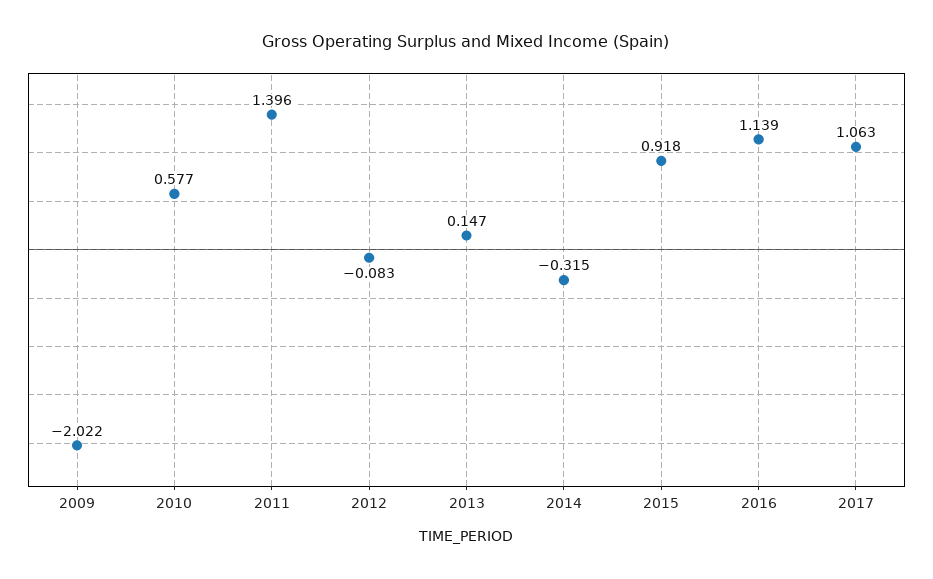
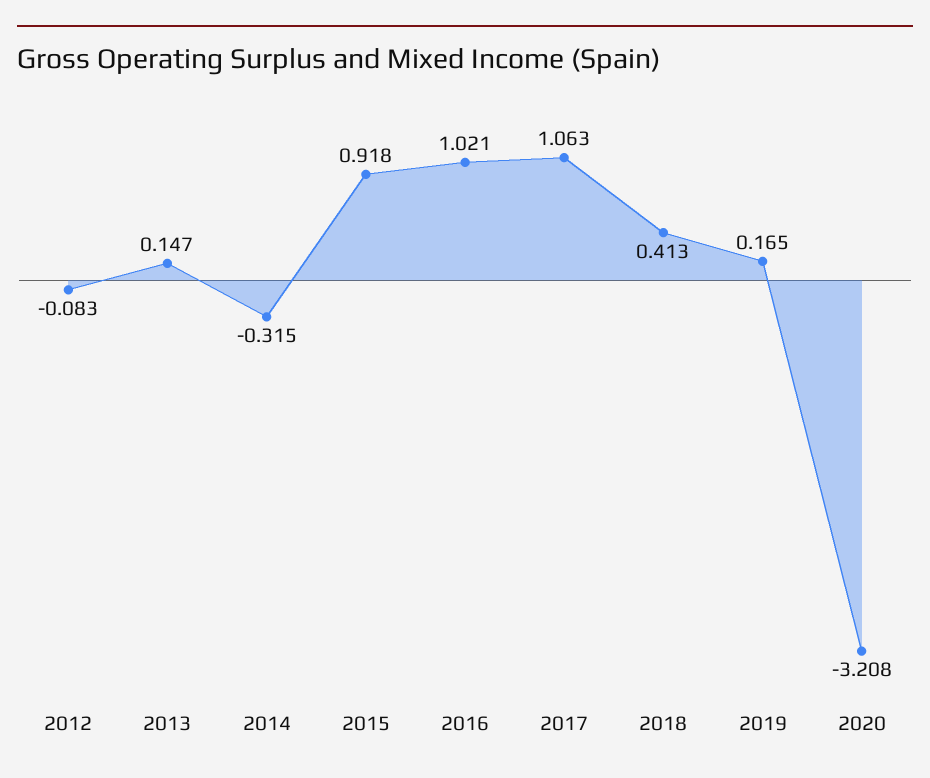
2009: -2.022 -> none
2010: 0.577 -> none
2011: 1.396 -> none
2016: 1.139 -> 1.021
2018: none -> 0.413
2019: none -> 0.165
2020: none -> -3.208

